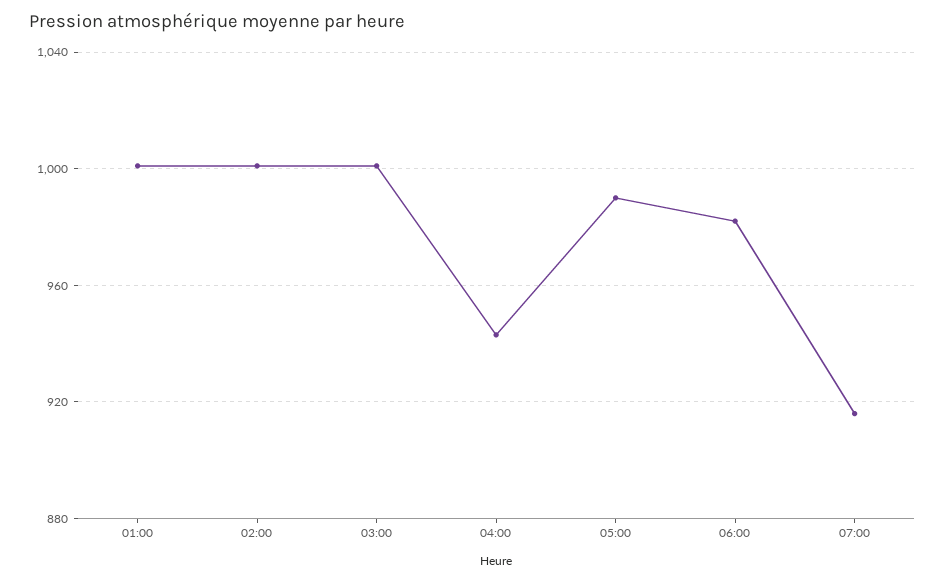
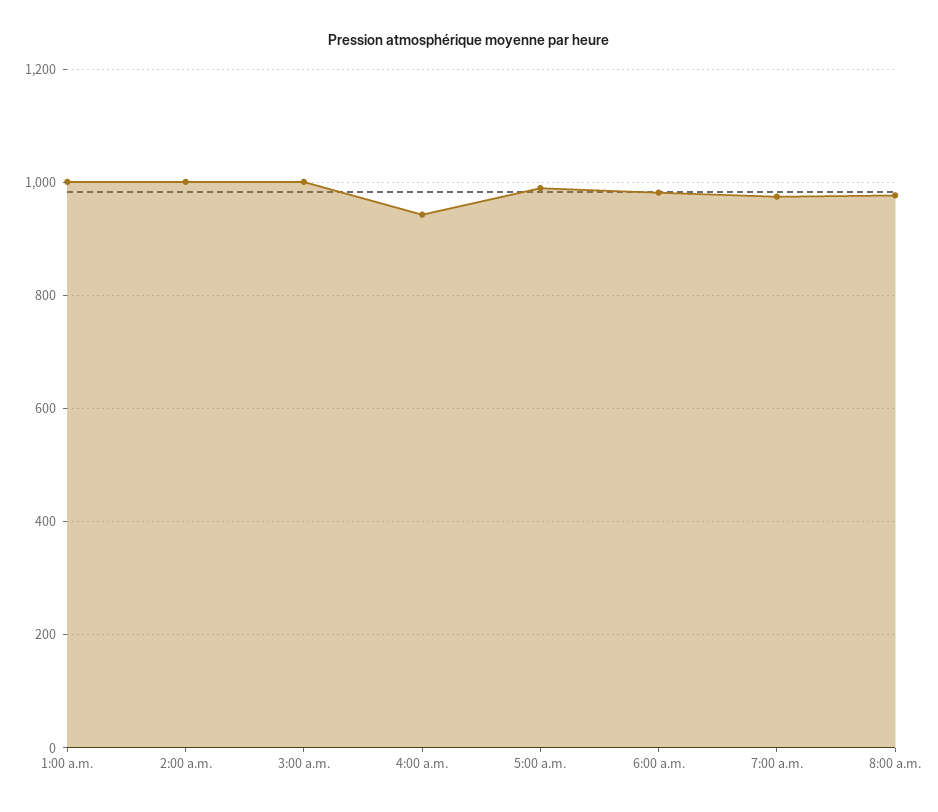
07:00: 915 -> 980
8:00 a.m.: none -> 980

